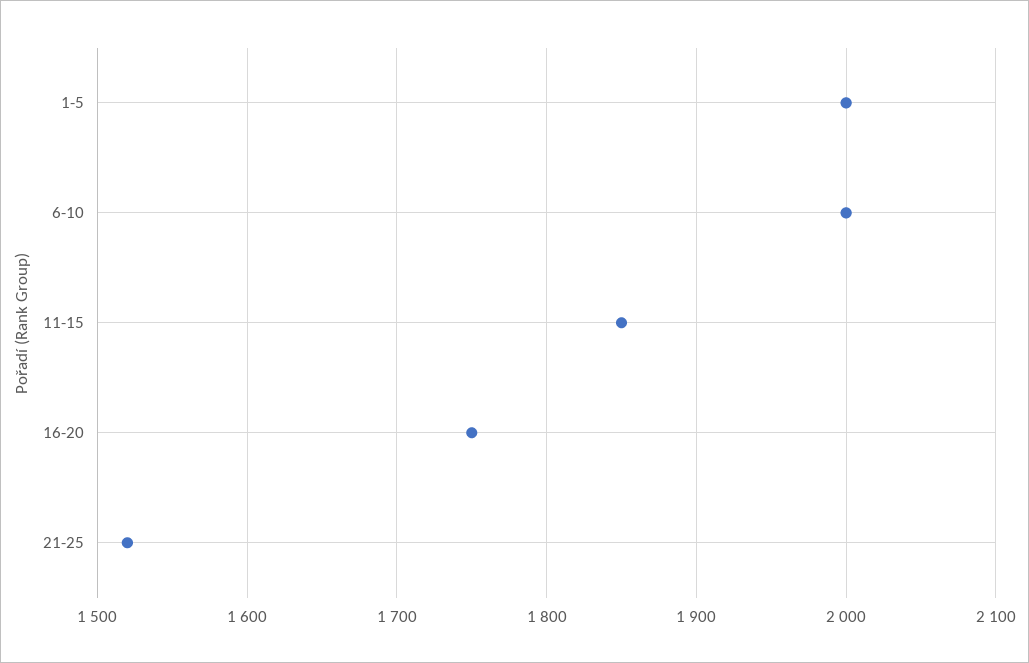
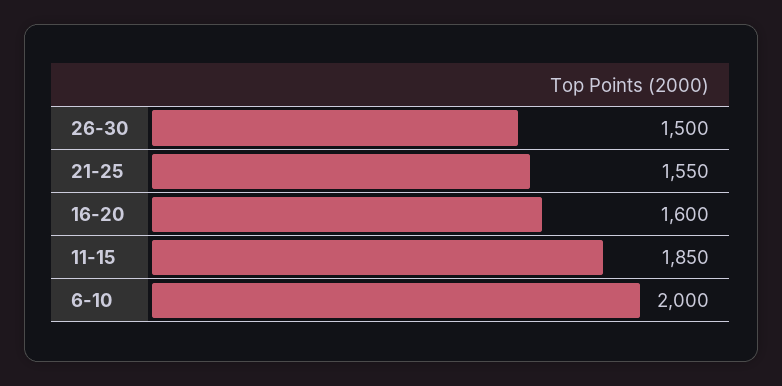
1-5: 2000 -> none
16-20: 1750 -> 1600
21-25: 1520 -> 1550
26-30: none -> 1500

